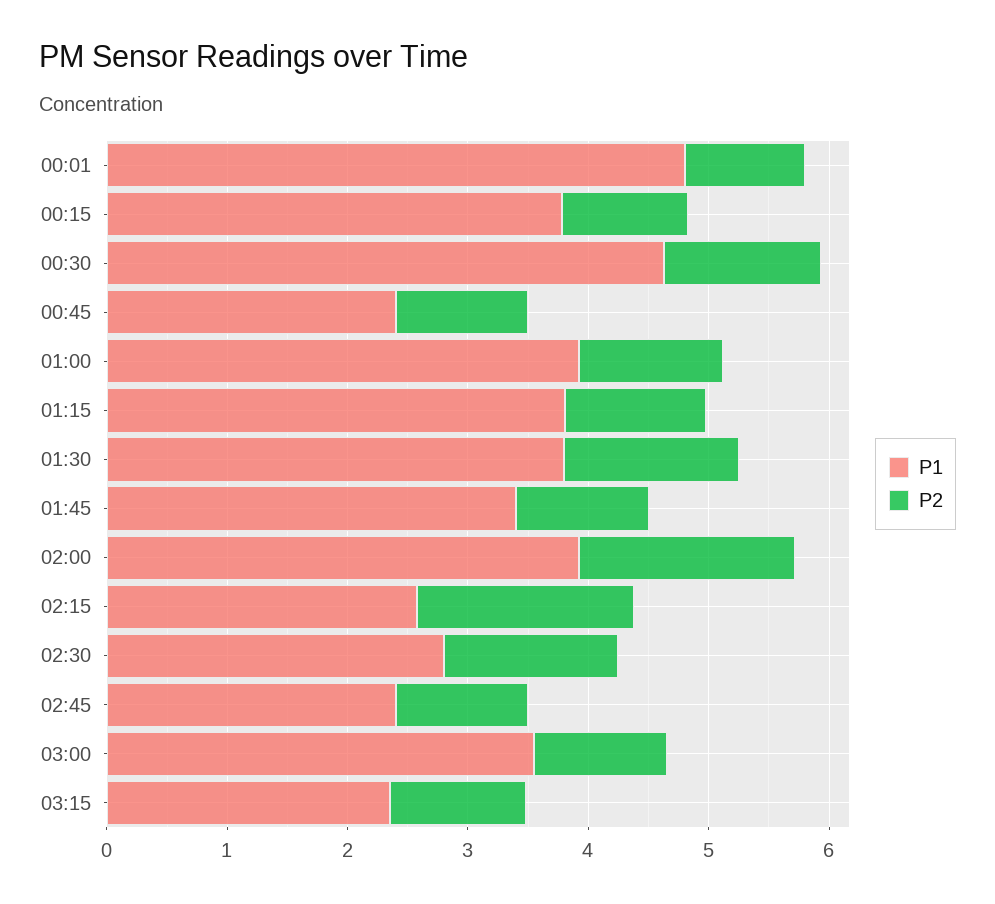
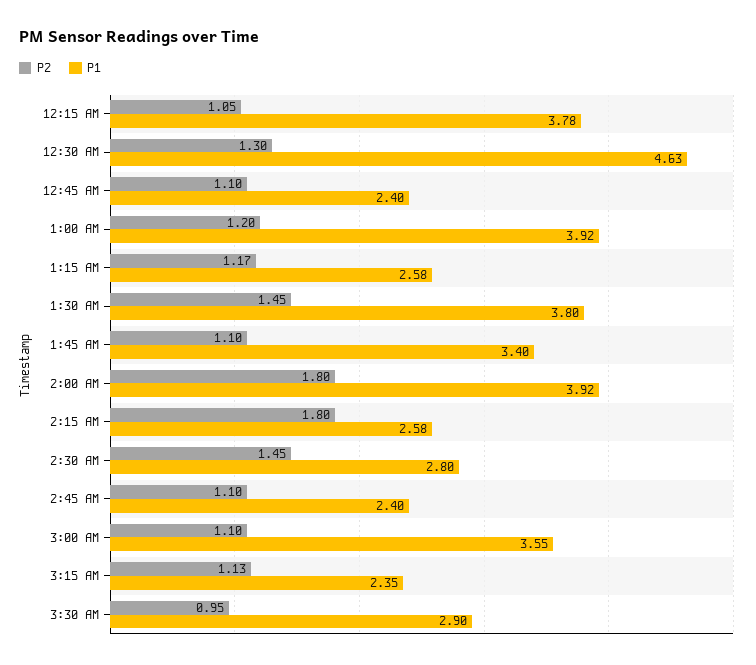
P1, 00:01: 4.8 -> none
P2, 00:01: 1 -> none
P1, 01:15: 3.8 -> 2.58
P2, 3:30 AM: none -> 0.95
P1, 3:30 AM: none -> 2.9

